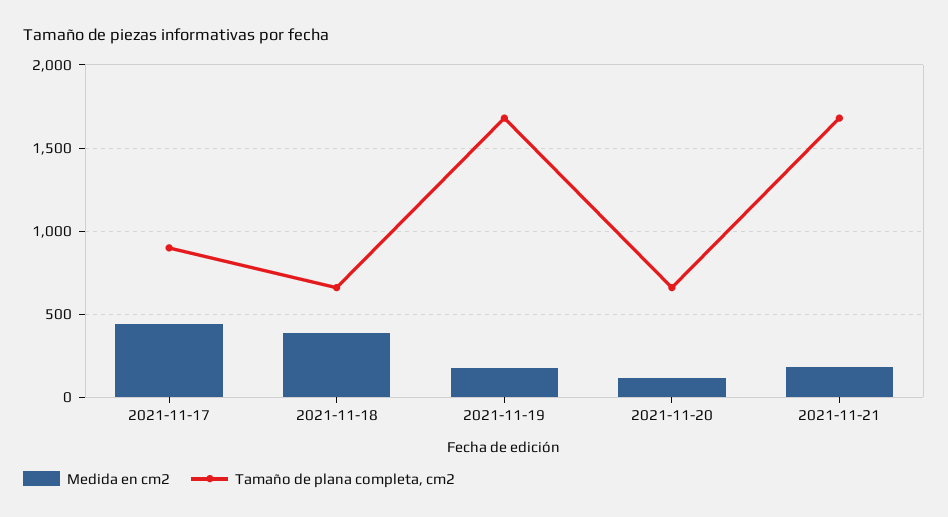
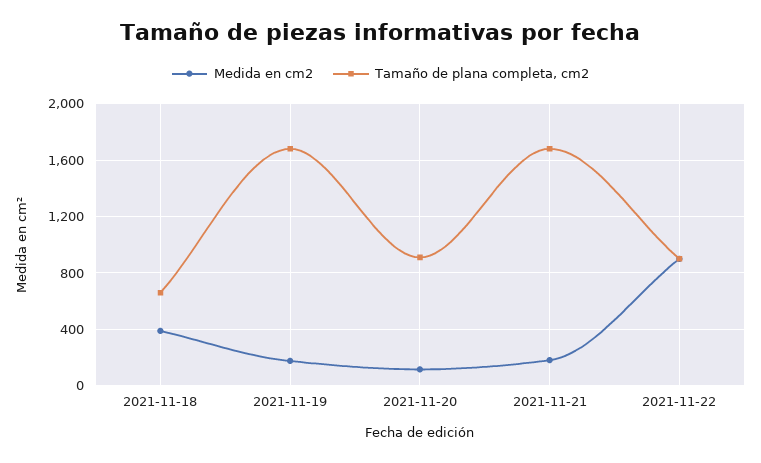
Medida en cm2, 2021-11-17: 450 -> none
Tamaño de plana completa, cm2, 2021-11-17: 900 -> none
Tamaño de plana completa, cm2, 2021-11-20: 650 -> 900
Medida en cm2, 2021-11-22: none -> 900
Tamaño de plana completa, cm2, 2021-11-22: none -> 900

